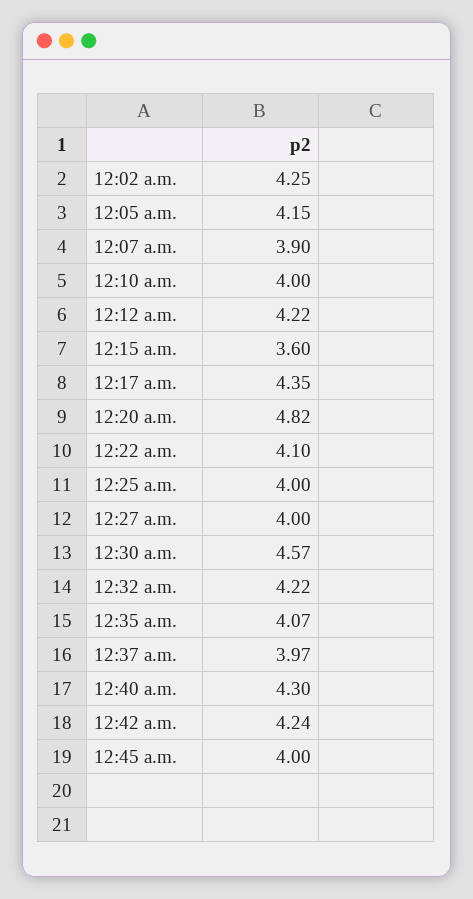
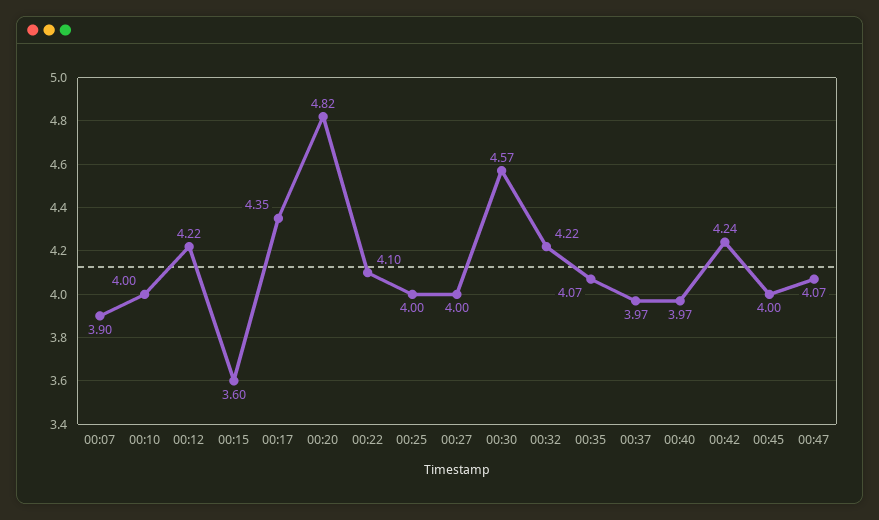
12:02 a.m.: 4.25 -> none
12:05 a.m.: 4.15 -> none
12:40 a.m.: 4.3 -> 3.97
00:47: none -> 4.07

